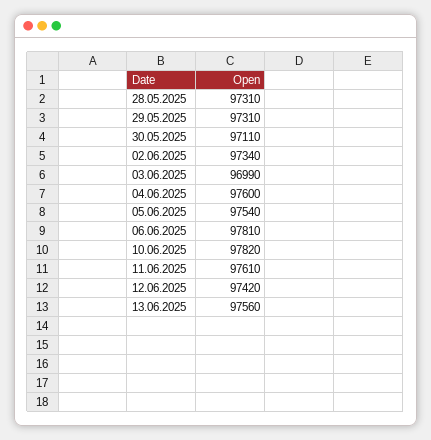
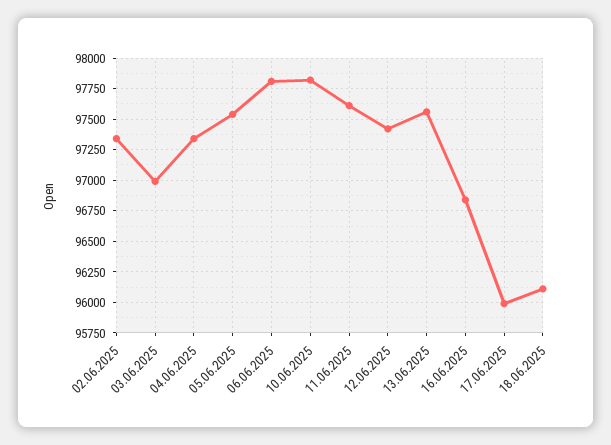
28.05.2025: 97310 -> none
29.05.2025: 97310 -> none
30.05.2025: 97110 -> none
04.06.2025: 97600 -> 97350
16.06.2025: none -> 96850
17.06.2025: none -> 96000
18.06.2025: none -> 96100

